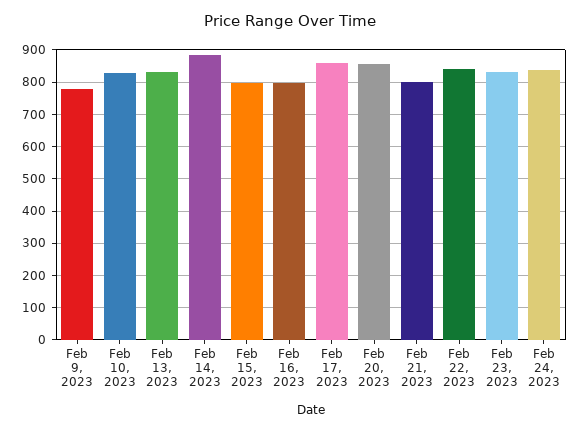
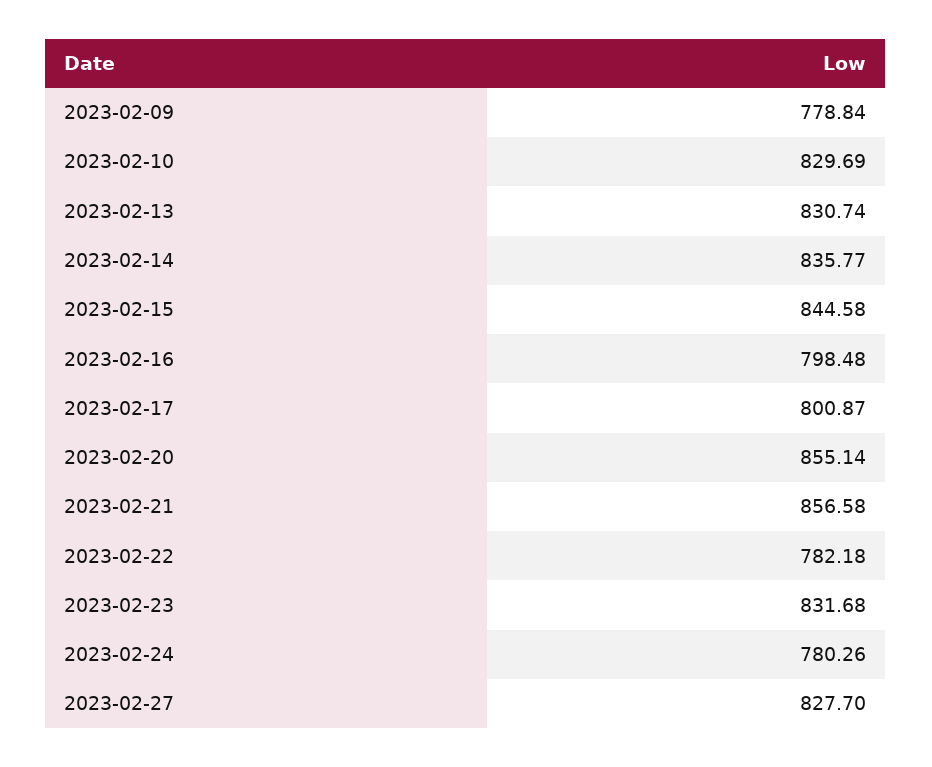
Feb 14, 2023: 880 -> 835.77
Feb 15, 2023: 800 -> 844.58
Feb 17, 2023: 860 -> 800.87
Feb 21, 2023: 800 -> 856.58
Feb 22, 2023: 840 -> 782.18
Feb 24, 2023: 840 -> 780.26
2023-02-27: none -> 827.7

